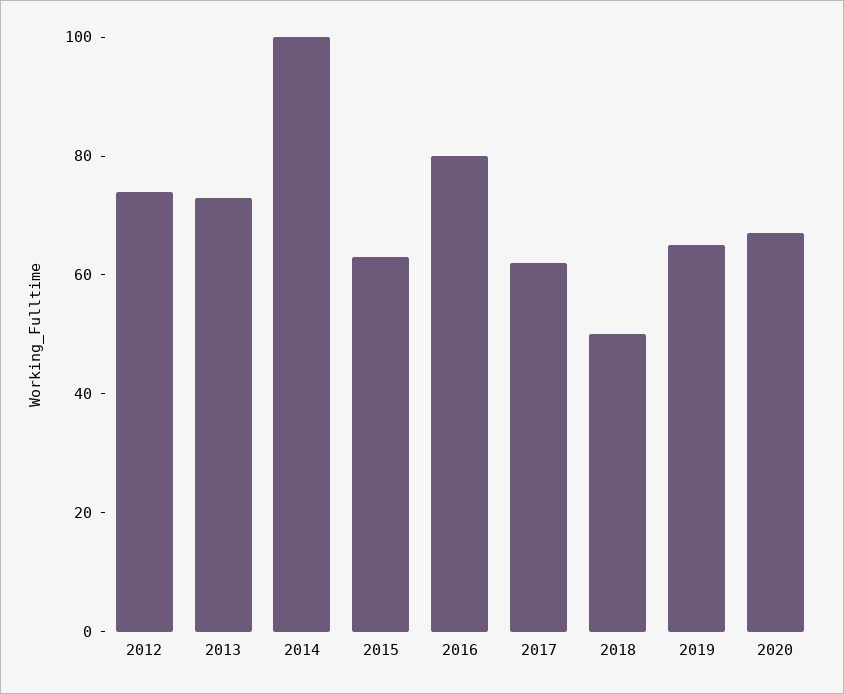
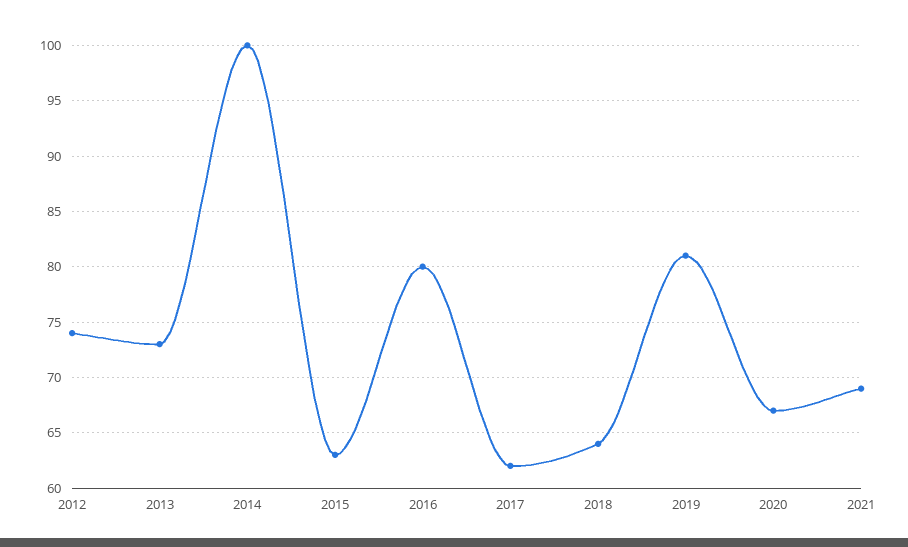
2018: 50 -> 64
2019: 65 -> 81
2021: none -> 69

